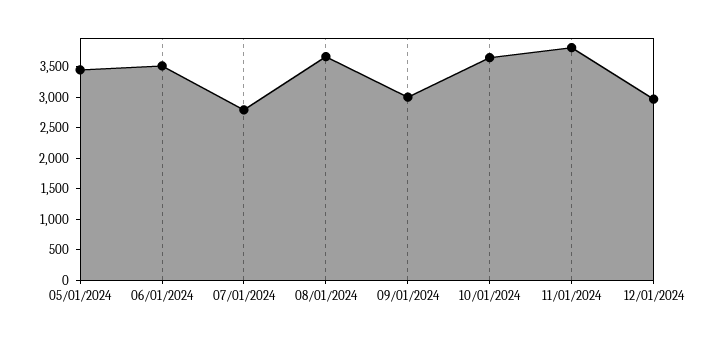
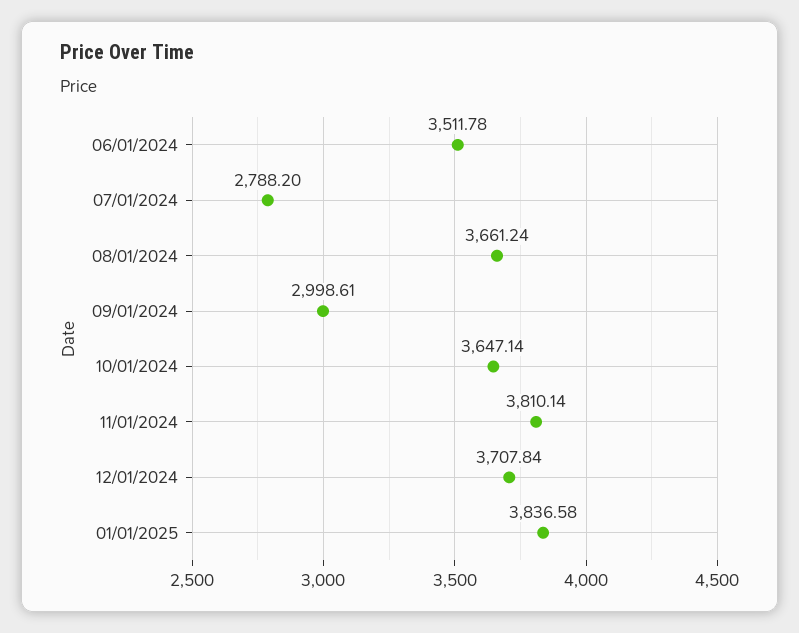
05/01/2024: 3500 -> none
12/01/2024: 3000 -> 3707.84
01/01/2025: none -> 3836.58

